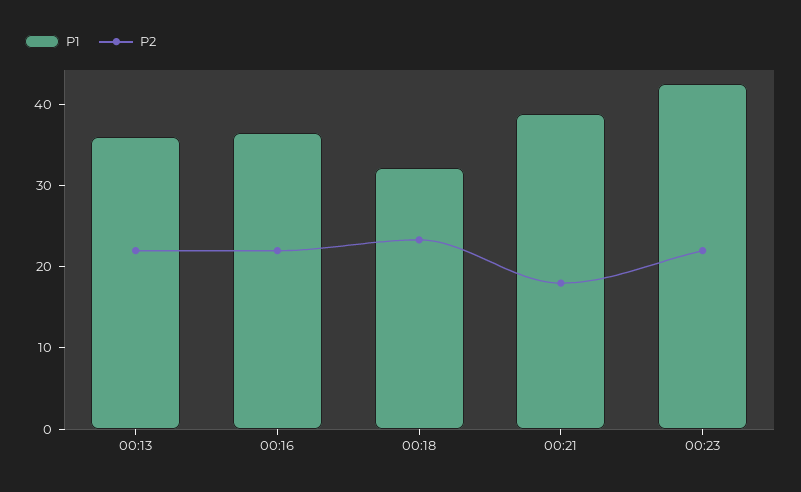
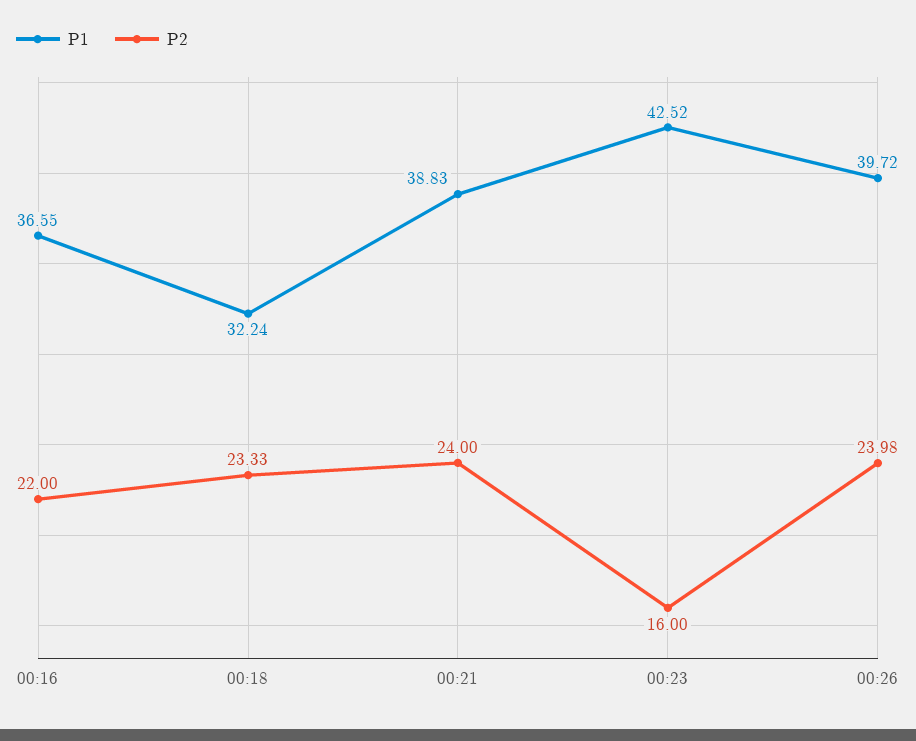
P1, 00:13: 36 -> none
P2, 00:13: 22 -> none
P2, 00:21: 18 -> 24
P2, 00:23: 22 -> 16
P1, 00:26: none -> 39.72
P2, 00:26: none -> 23.98

